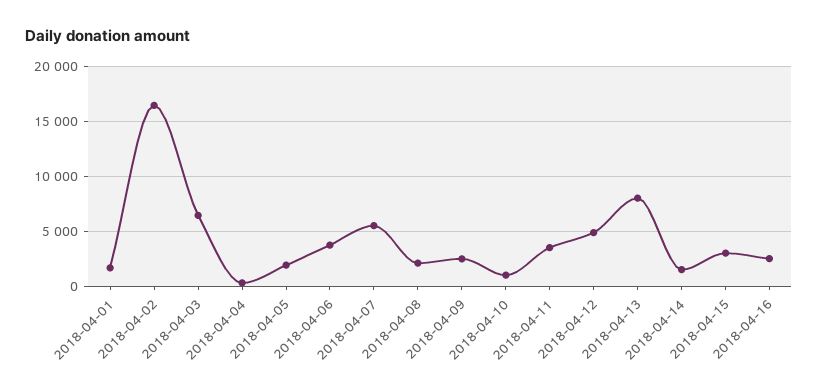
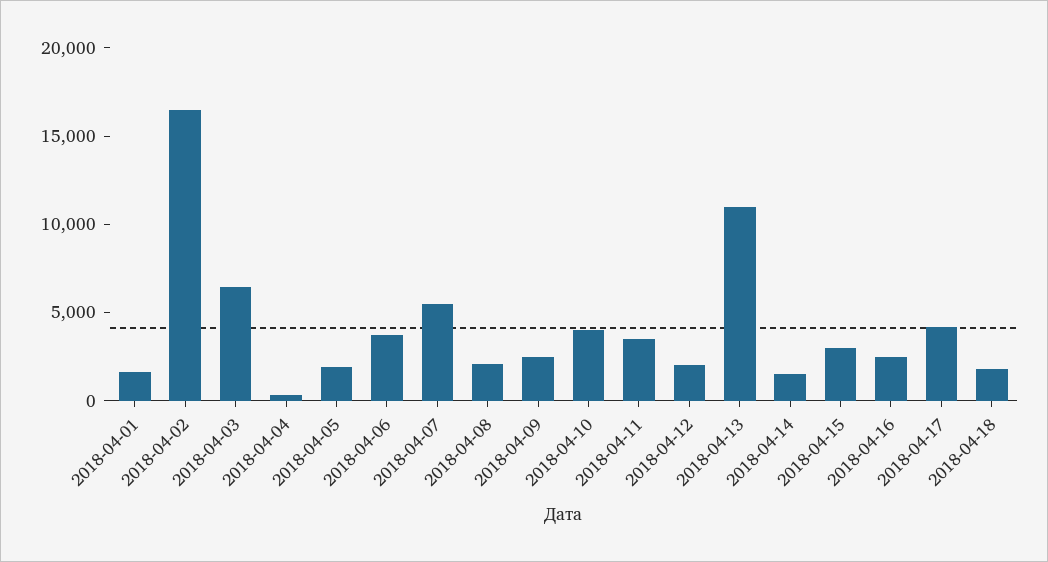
2018-04-10: 1000 -> 4000
2018-04-12: 5000 -> 2000
2018-04-13: 8000 -> 11000
2018-04-17: none -> 4000
2018-04-18: none -> 2000

